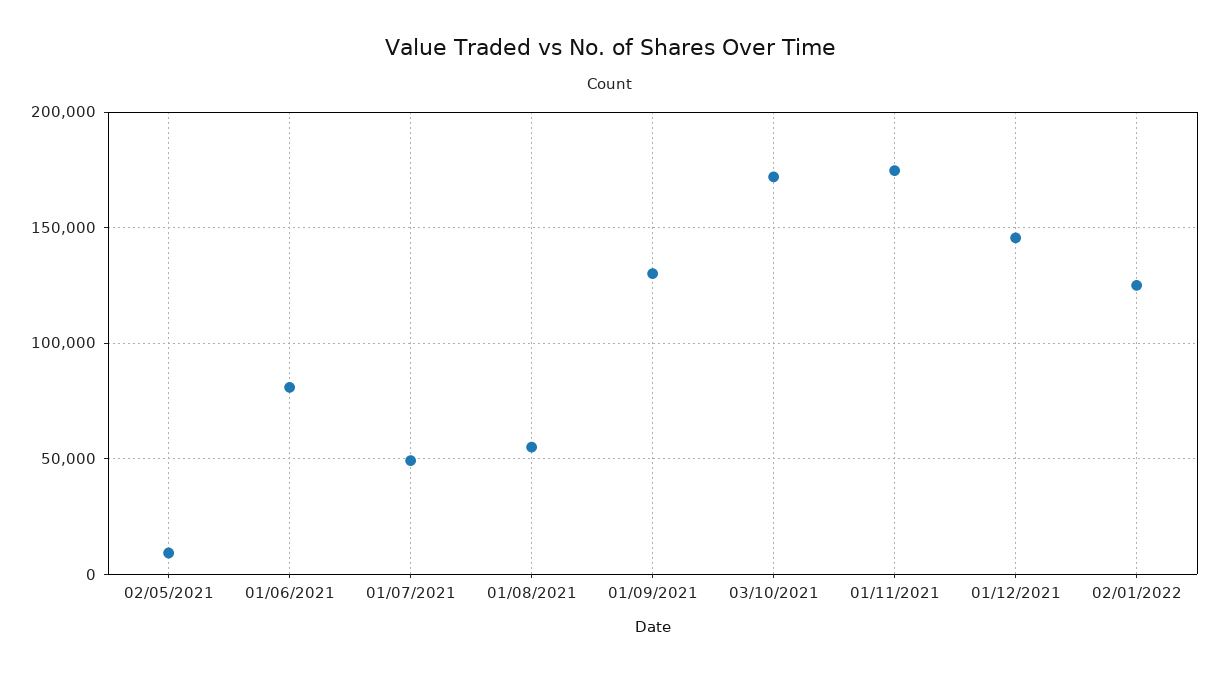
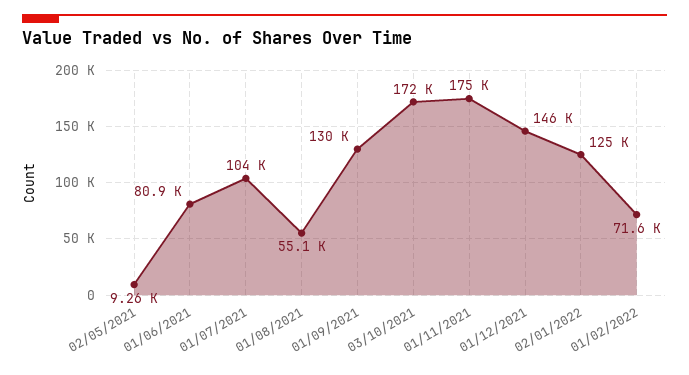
01/07/2021: 50000 -> 104000
01/02/2022: none -> 71600

